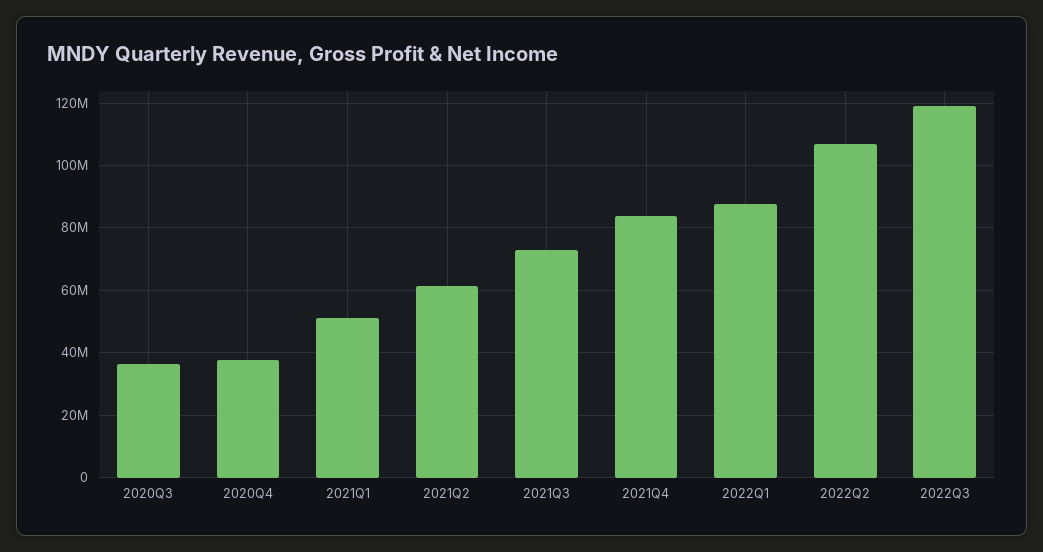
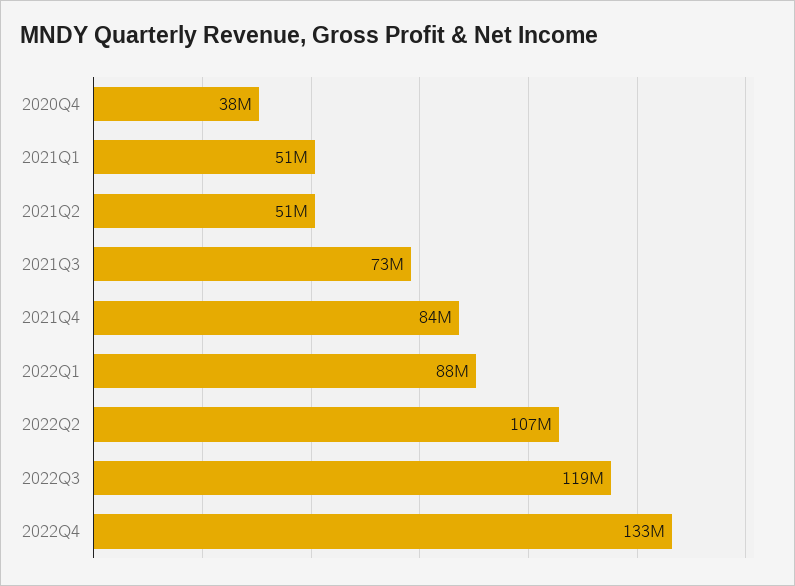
2020Q3: 36000000 -> none
2021Q2: 62000000 -> 51000000
2022Q4: none -> 133000000

